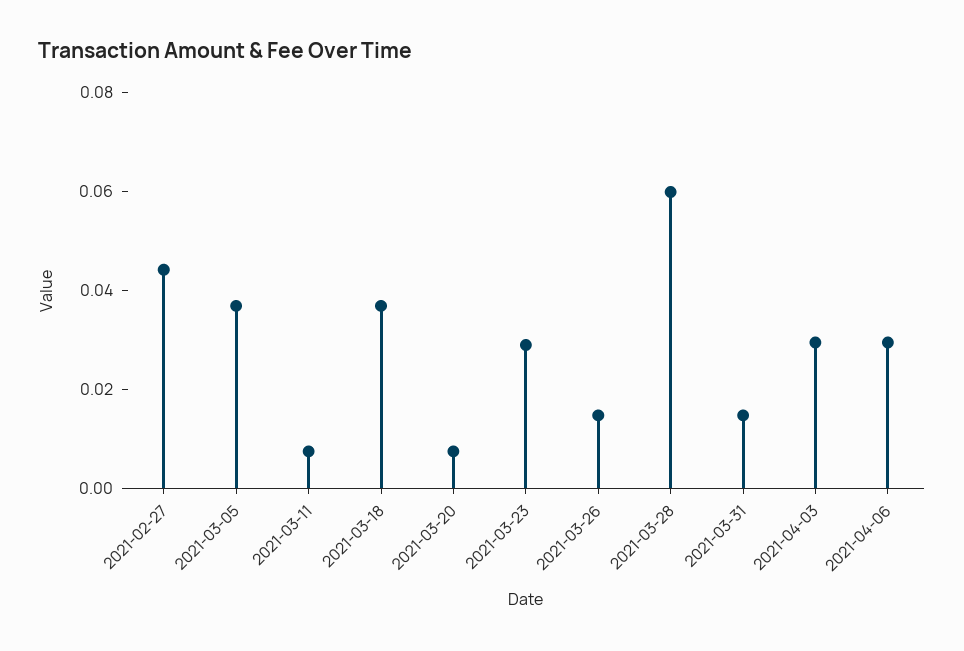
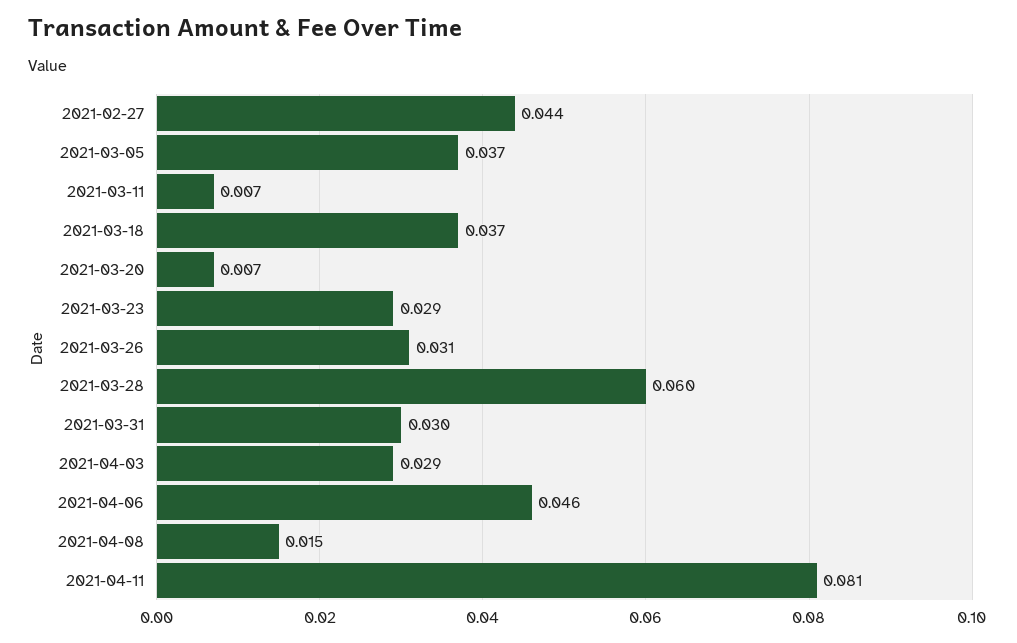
2021-03-26: 0.015 -> 0.031
2021-03-31: 0.015 -> 0.03
2021-04-06: 0.03 -> 0.046
2021-04-08: none -> 0.015
2021-04-11: none -> 0.081

